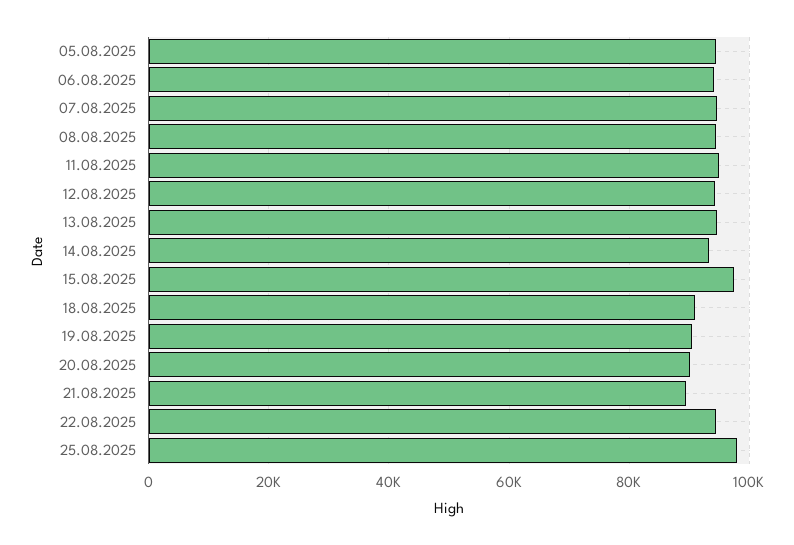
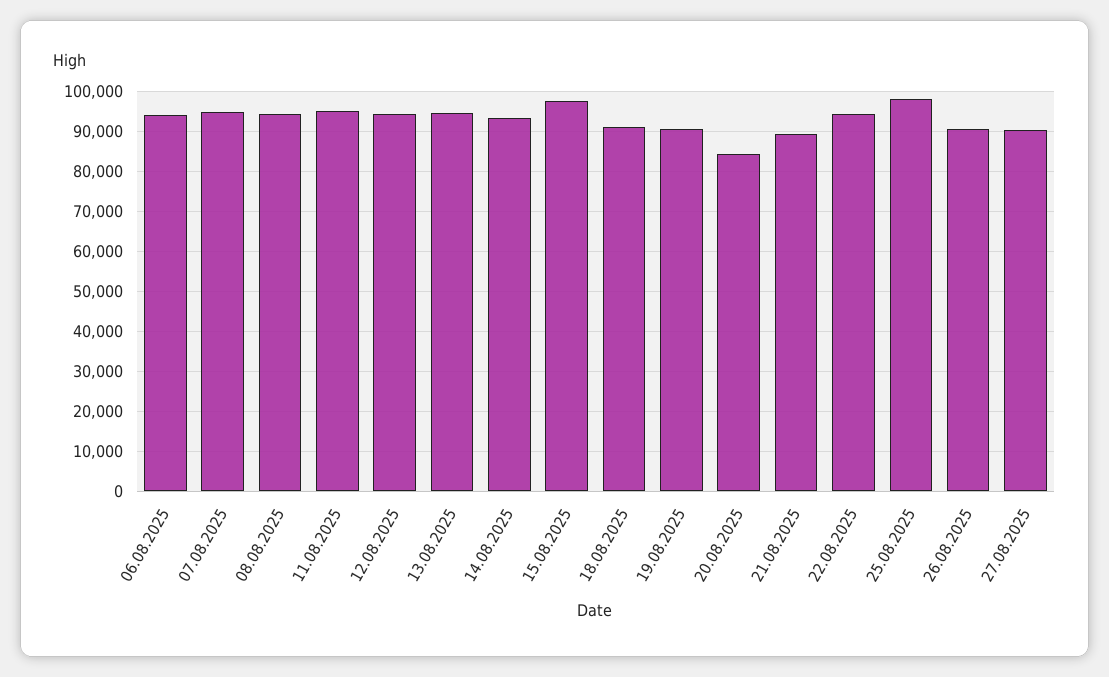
05.08.2025: 94000 -> none
20.08.2025: 90000 -> 84000
26.08.2025: none -> 90000
27.08.2025: none -> 90000

